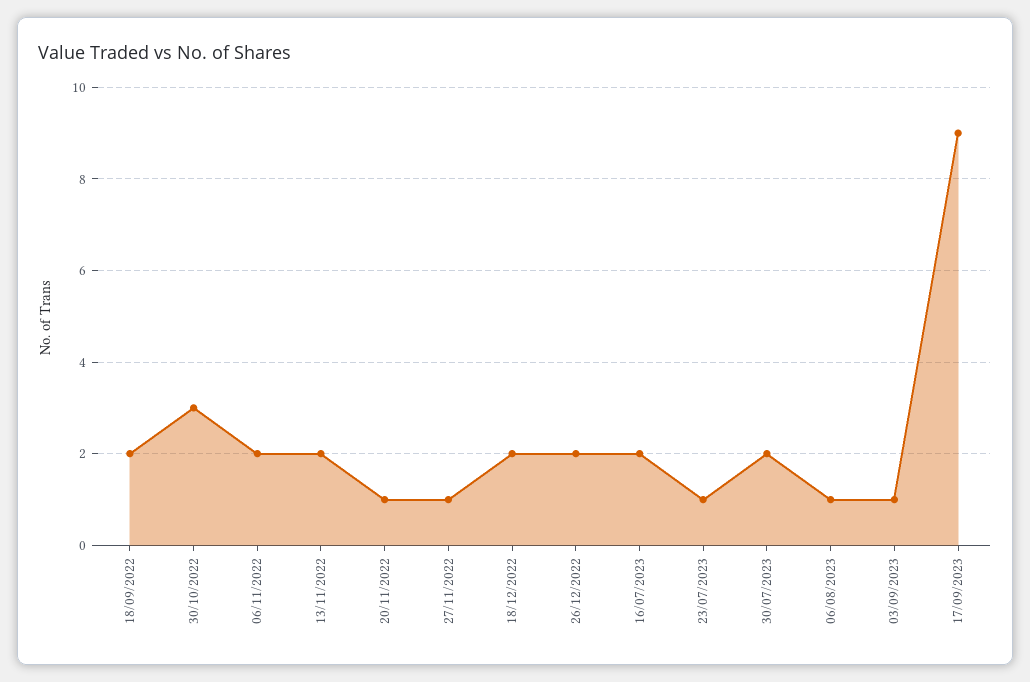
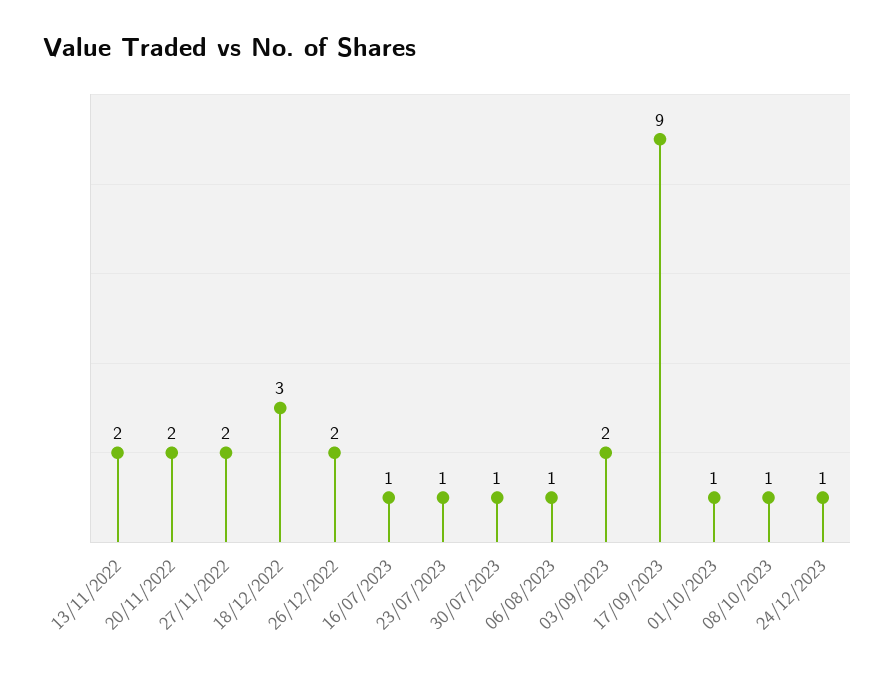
18/09/2022: 2 -> none
30/10/2022: 3 -> none
06/11/2022: 2 -> none
20/11/2022: 1 -> 2
27/11/2022: 1 -> 2
18/12/2022: 2 -> 3
16/07/2023: 2 -> 1
30/07/2023: 2 -> 1
03/09/2023: 1 -> 2
01/10/2023: none -> 1
08/10/2023: none -> 1
24/12/2023: none -> 1

